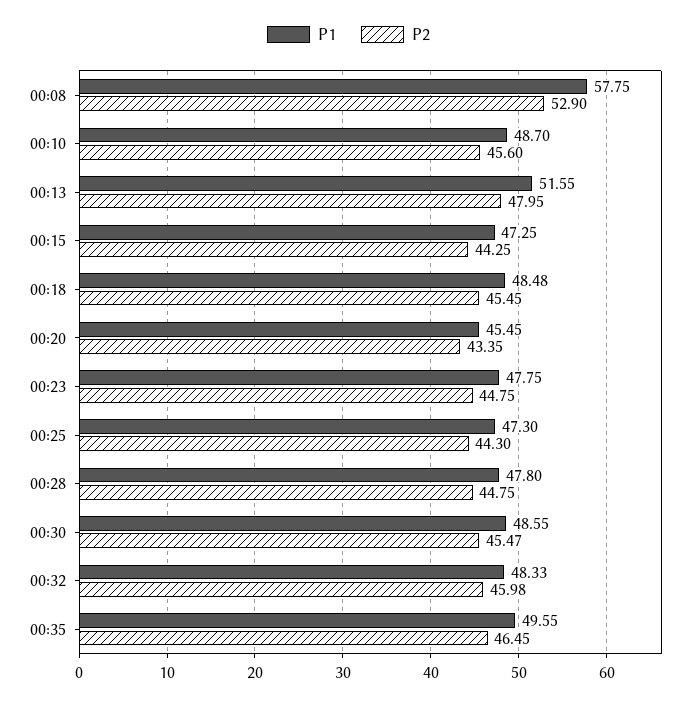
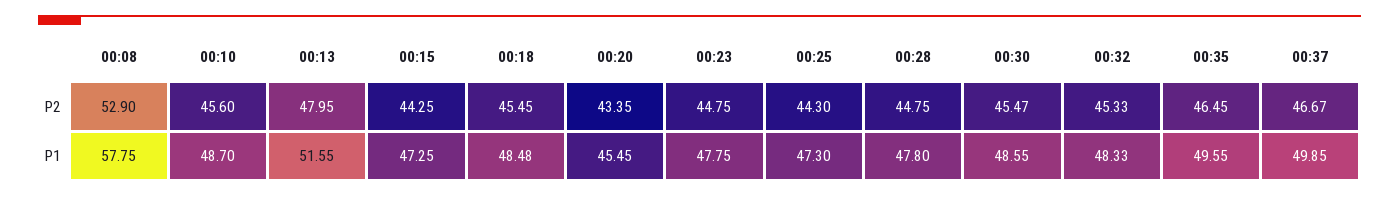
P2, 00:32: 45.98 -> 45.33
P2, 00:37: none -> 46.67
P1, 00:37: none -> 49.85

